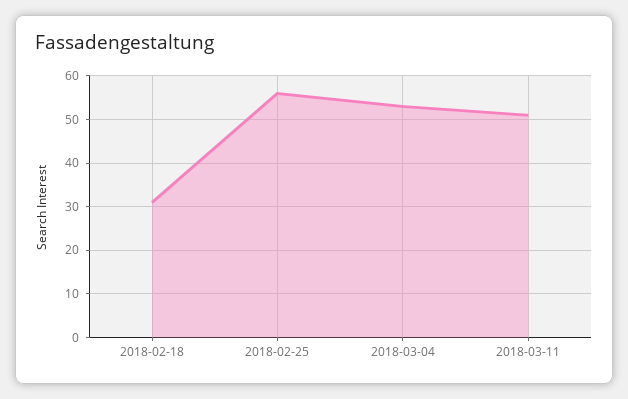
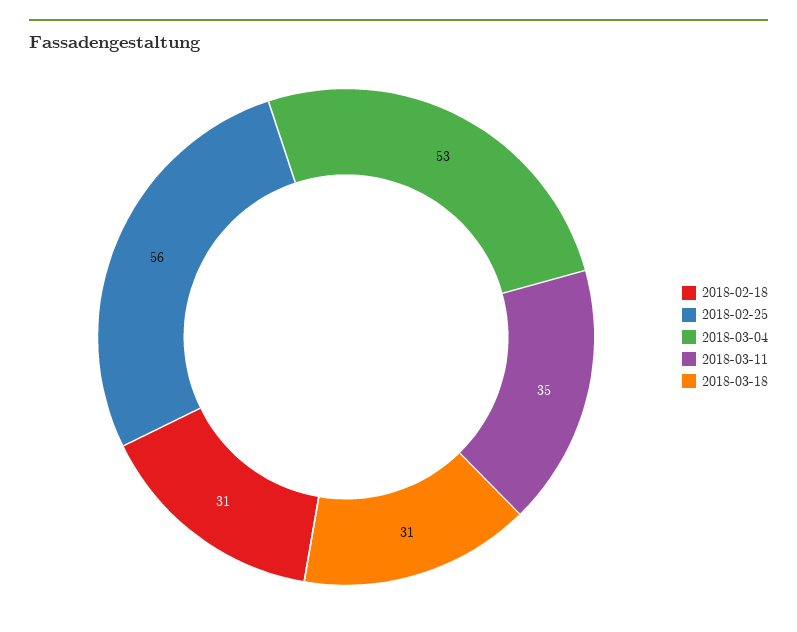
2018-03-11: 50 -> 35
2018-03-18: none -> 31

